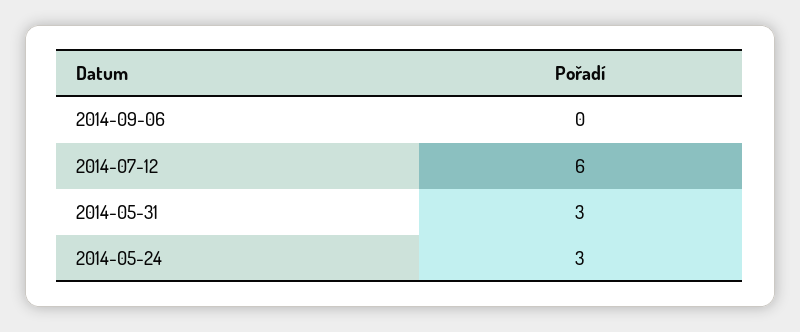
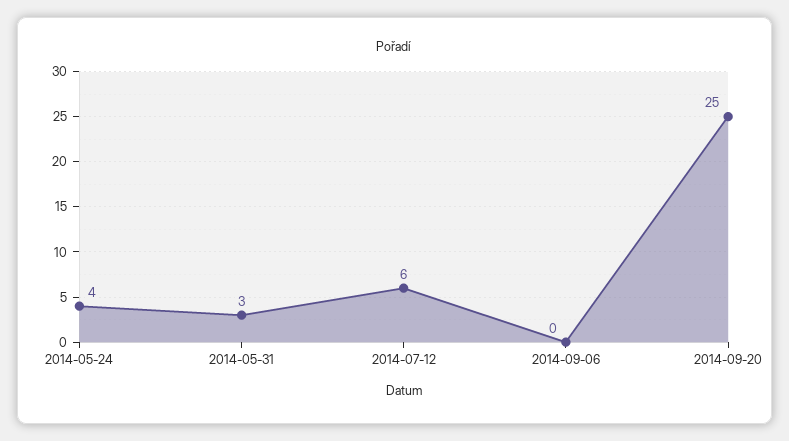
2014-05-24: 3 -> 4
2014-09-20: none -> 25

